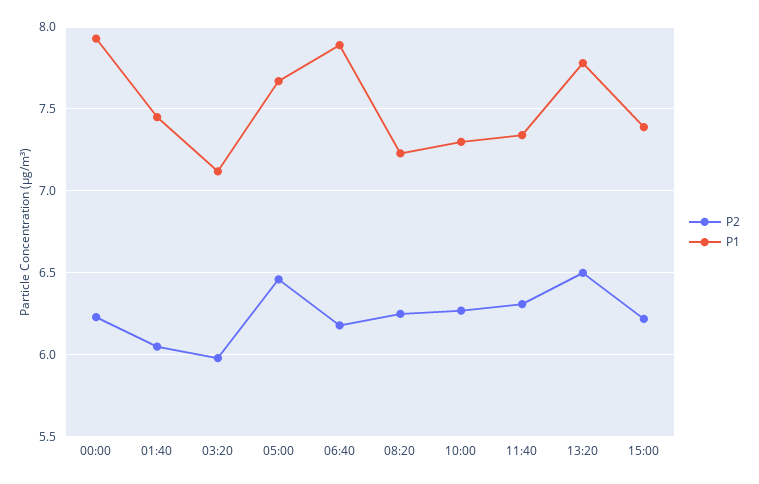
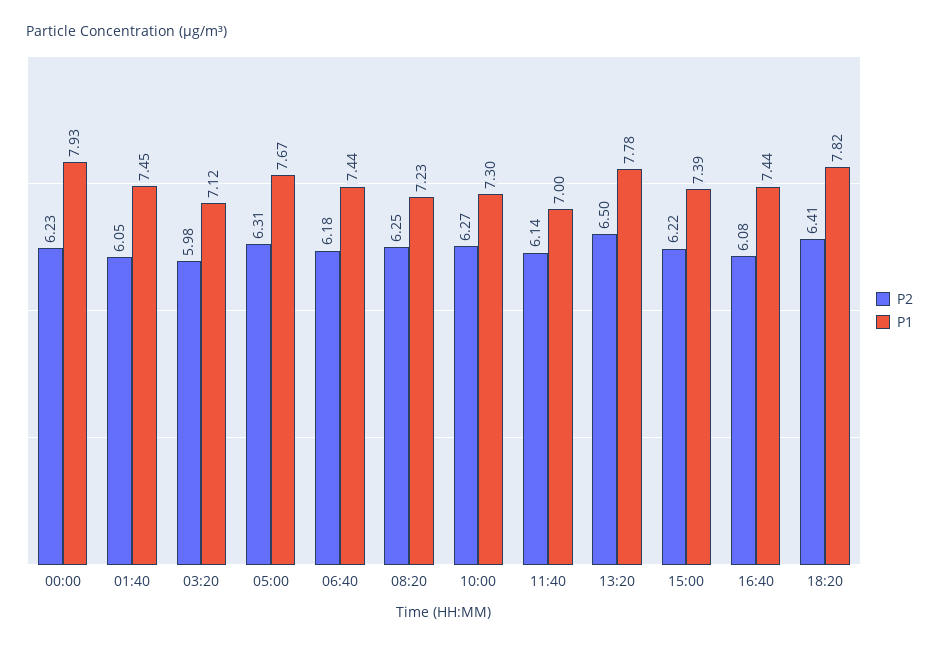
P2, 05:00: 6.45 -> 6.31
P1, 06:40: 7.9 -> 7.44
P2, 11:40: 6.3 -> 6.14
P1, 11:40: 7.35 -> 7
P2, 16:40: none -> 6.08
P1, 16:40: none -> 7.44
P2, 18:20: none -> 6.41
P1, 18:20: none -> 7.82

